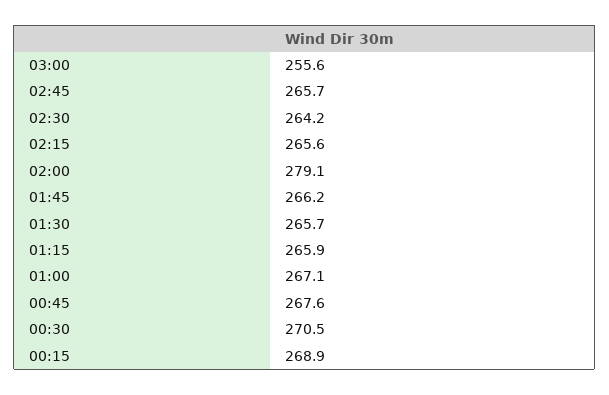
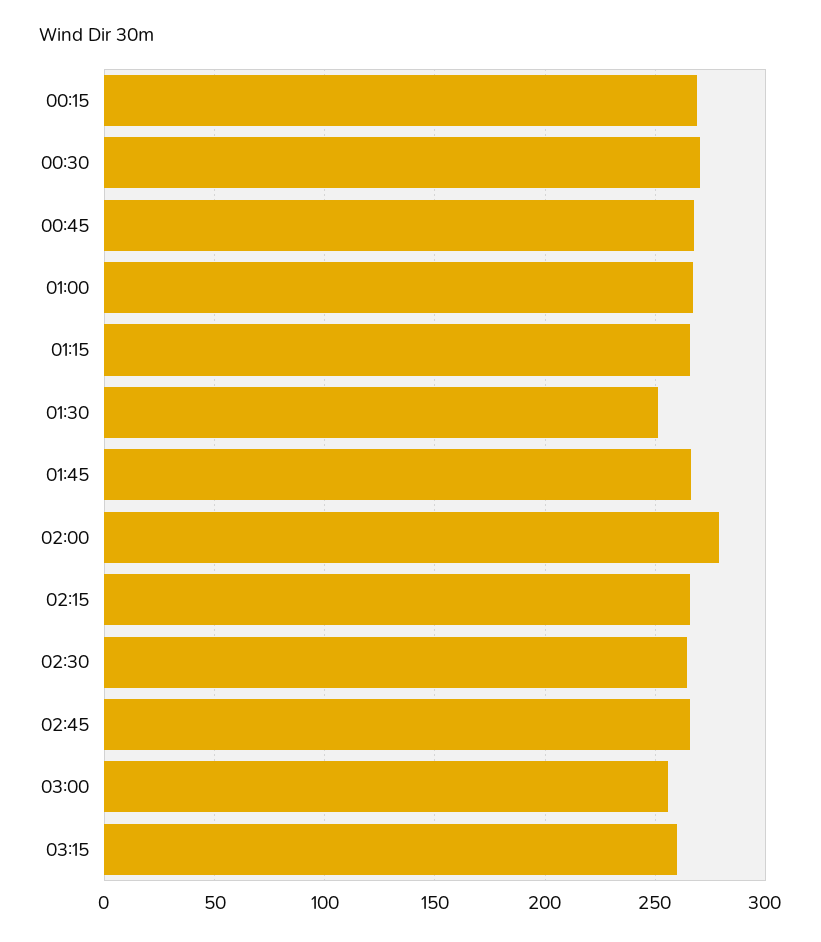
01:30: 265.7 -> 250
03:15: none -> 260

